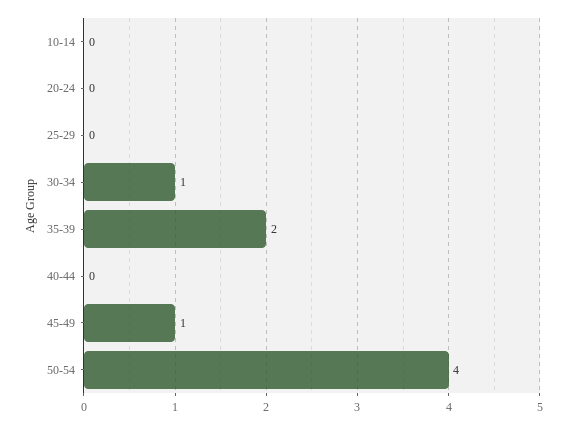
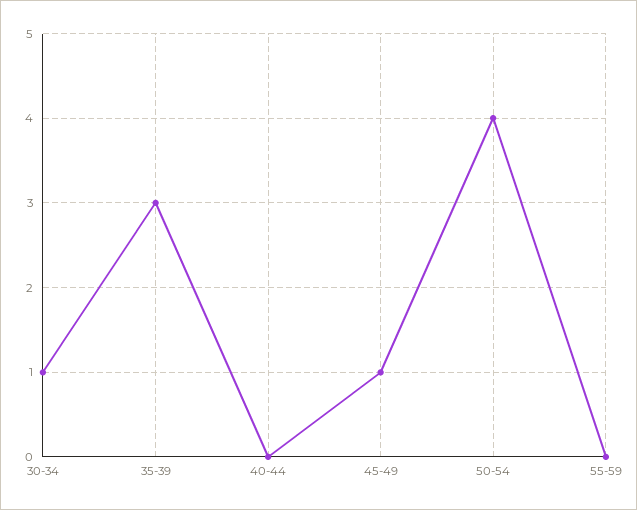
10-14: 0 -> none
20-24: 0 -> none
25-29: 0 -> none
35-39: 2 -> 3
55-59: none -> 0

